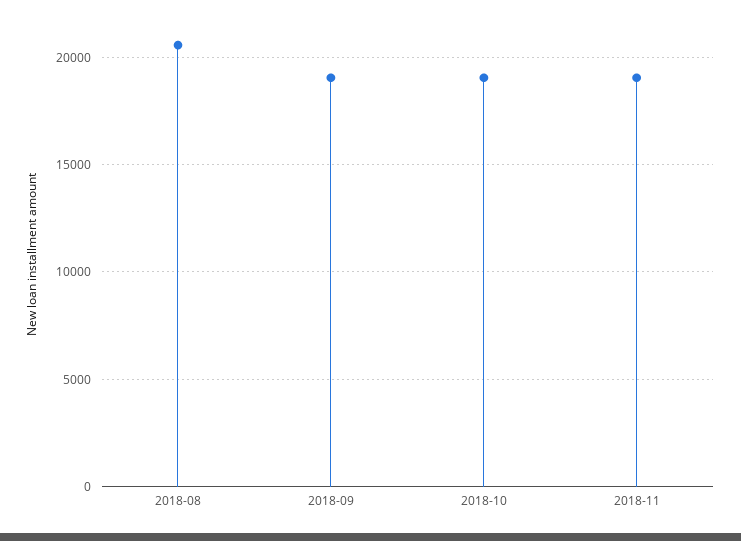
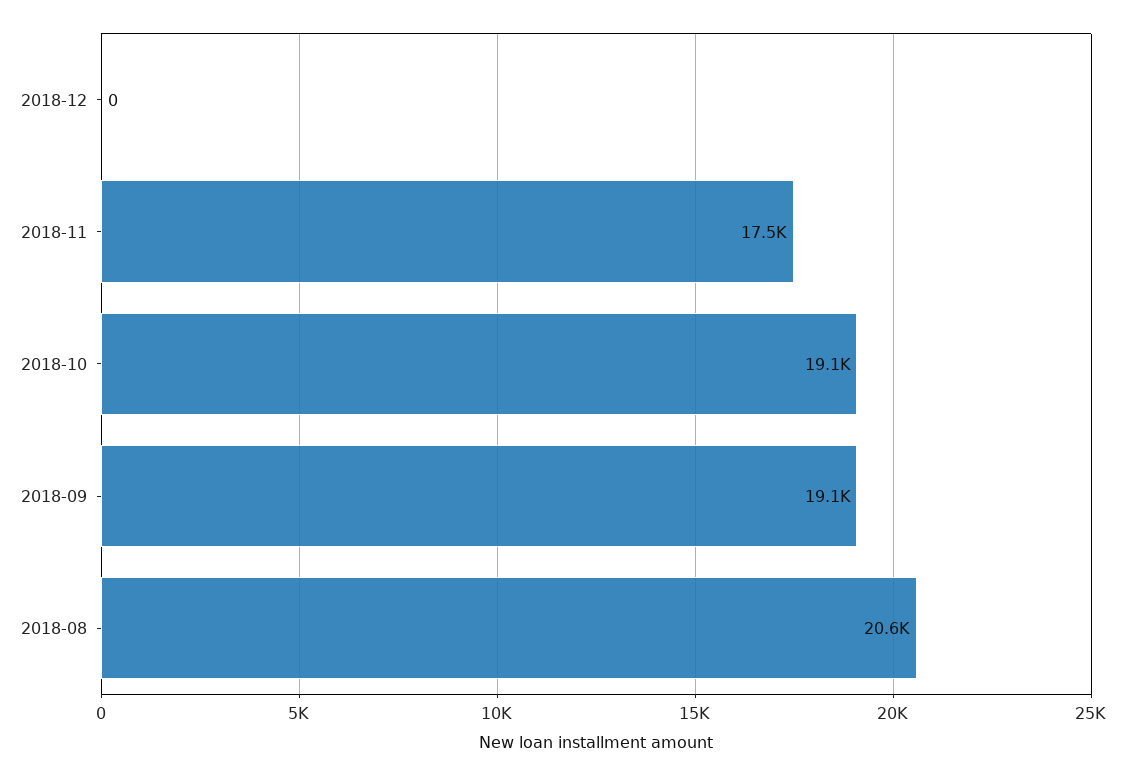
2018-11: 19000 -> 17500
2018-12: none -> 0

